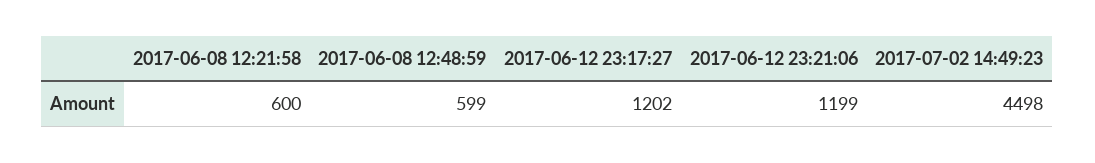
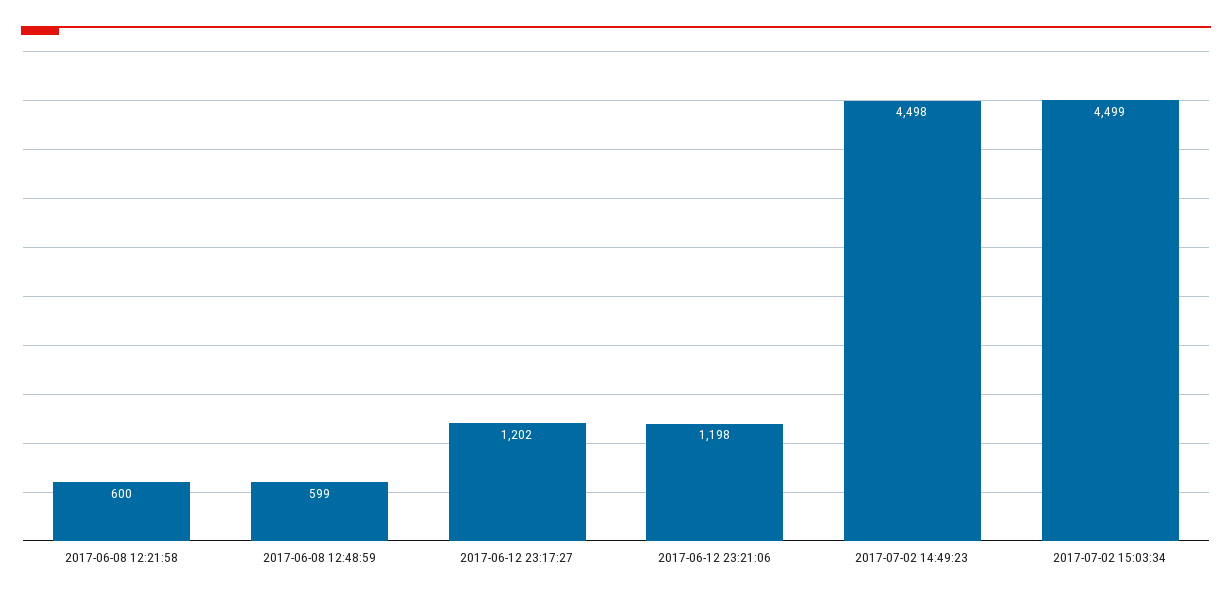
2017-06-12 23:21:06: 1199 -> 1198
2017-07-02 15:03:34: none -> 4499

